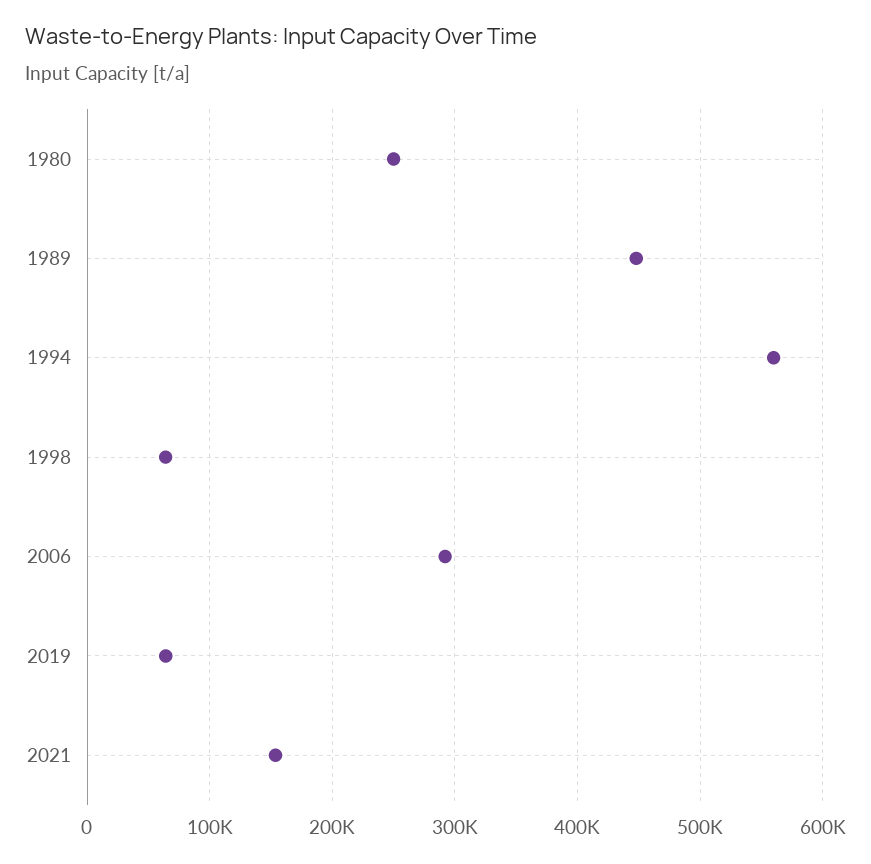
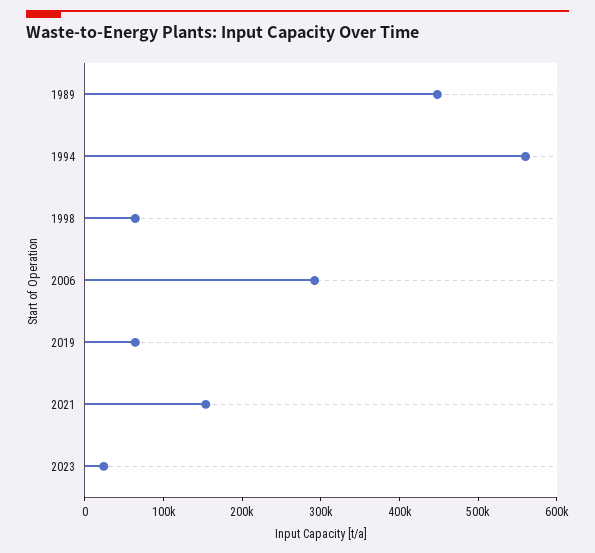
1980: 250000 -> none
2023: none -> 20000

